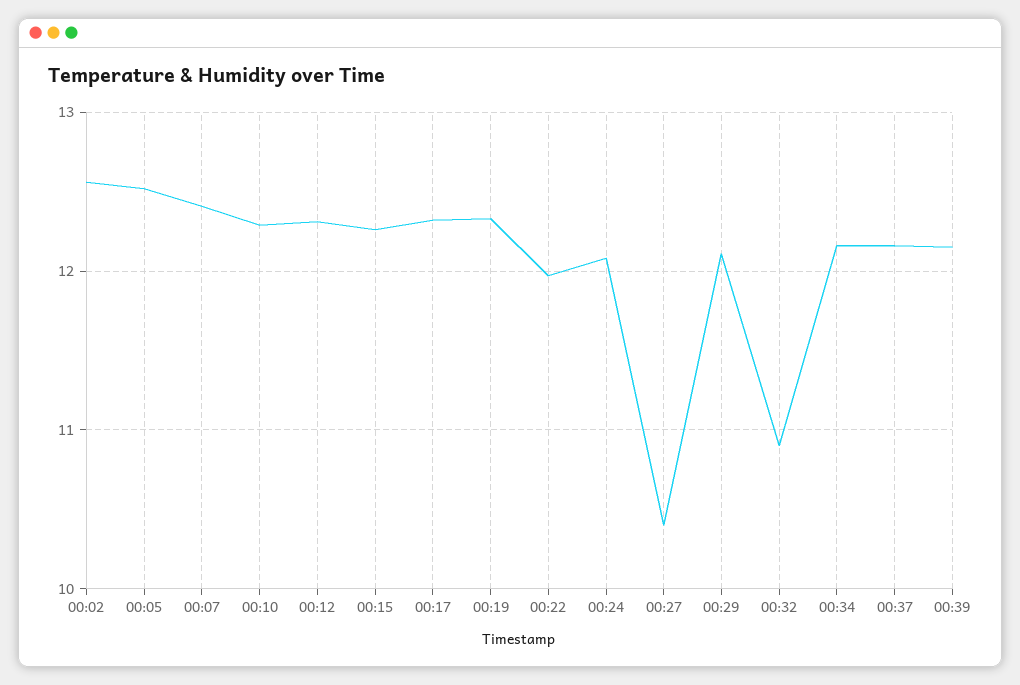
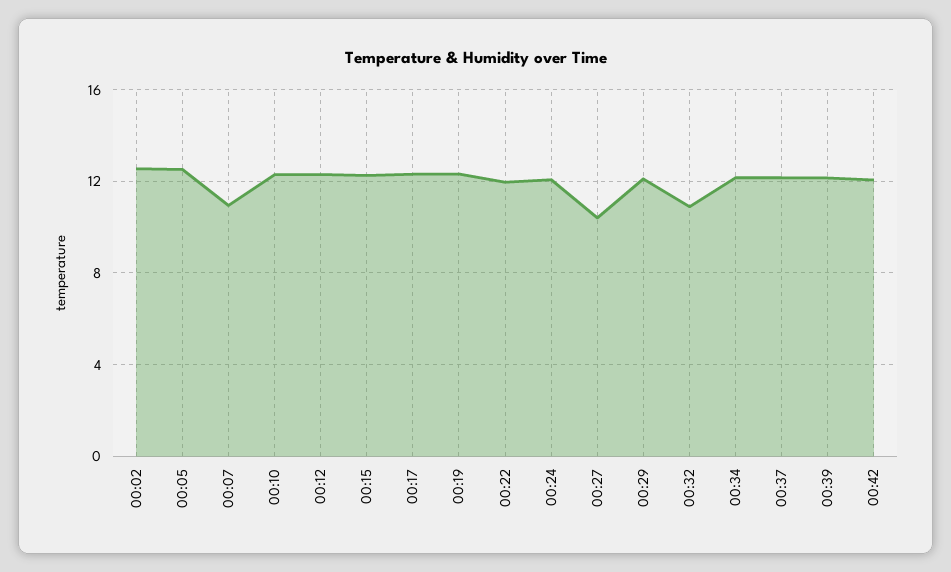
00:07: 12.4 -> 11
00:42: none -> 12

